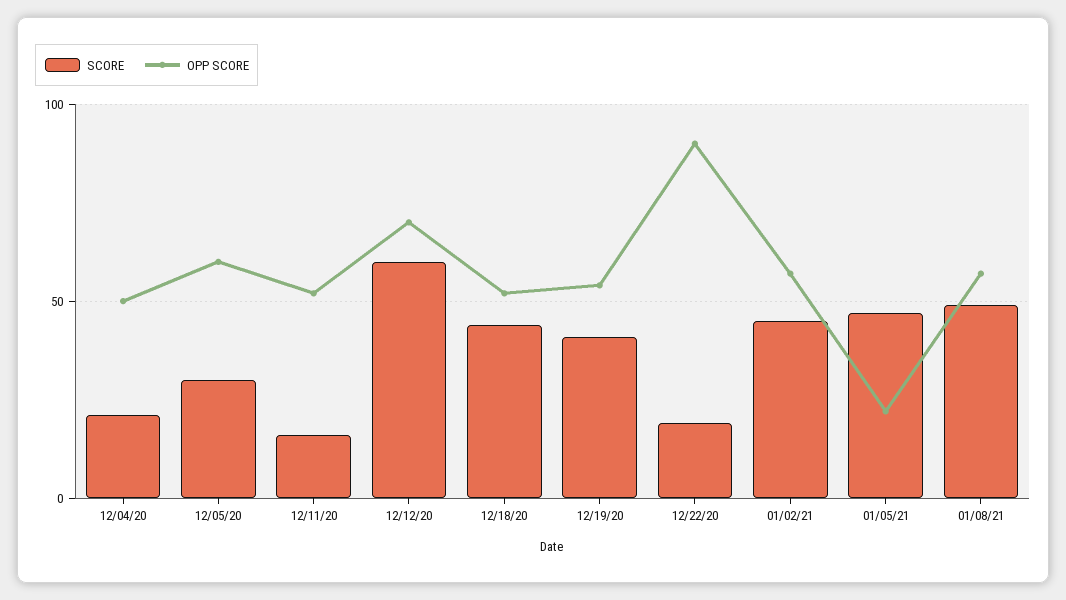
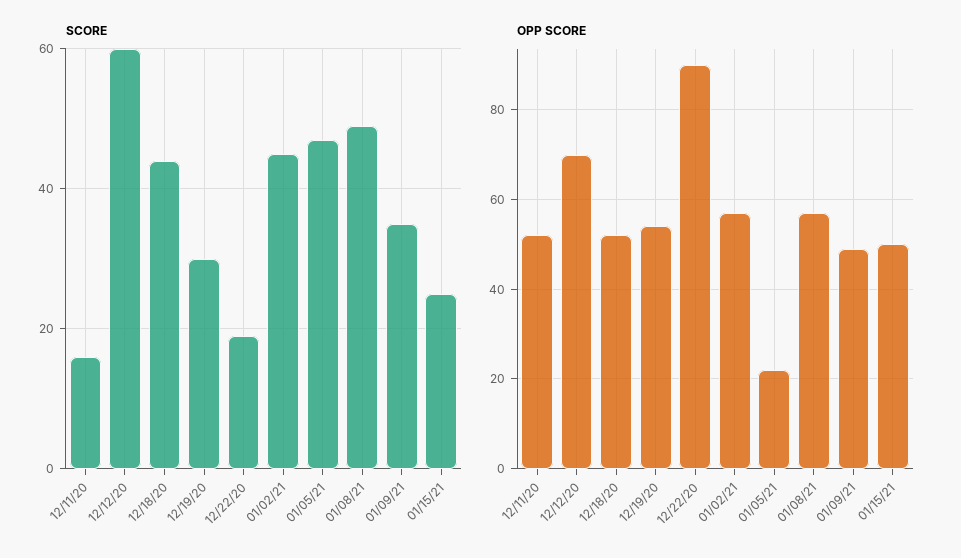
SCORE, 12/04/20: 20 -> none
OPP SCORE, 12/04/20: 50 -> none
SCORE, 12/05/20: 30 -> none
OPP SCORE, 12/05/20: 60 -> none
SCORE, 12/19/20: 40 -> 30
SCORE, 01/09/21: none -> 35
SCORE, 01/15/21: none -> 25
OPP SCORE, 01/09/21: none -> 50
OPP SCORE, 01/15/21: none -> 50

